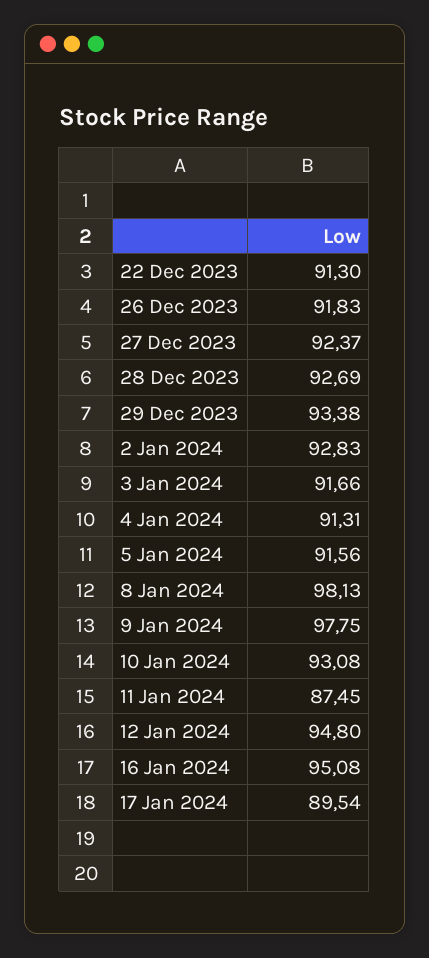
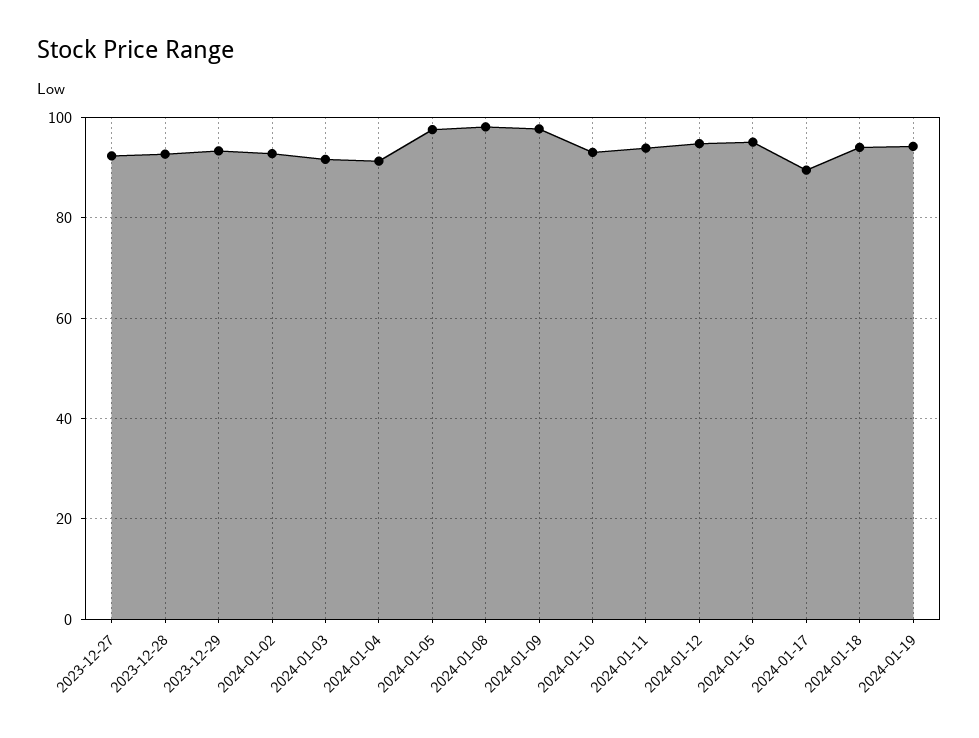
22 Dec 2023: 91.3 -> none
26 Dec 2023: 91.83 -> none
5 Jan 2024: 91.56 -> 98
11 Jan 2024: 87.45 -> 94
2024-01-18: none -> 94
2024-01-19: none -> 94

